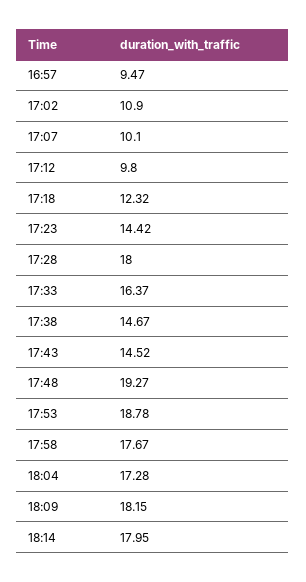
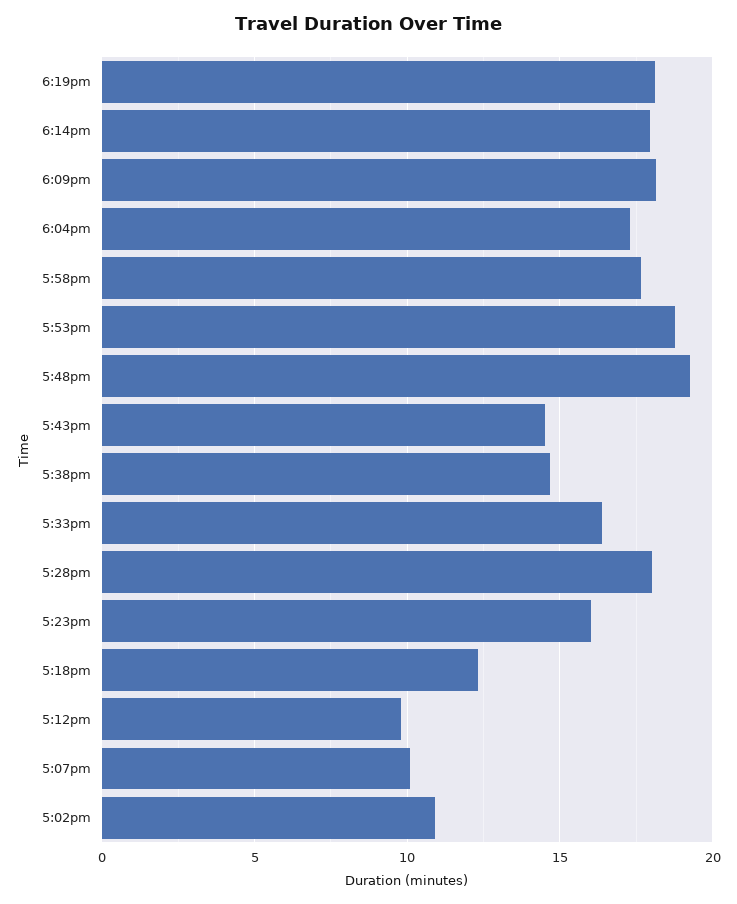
16:57: 9.47 -> none
17:23: 14.42 -> 16
6:19pm: none -> 18

